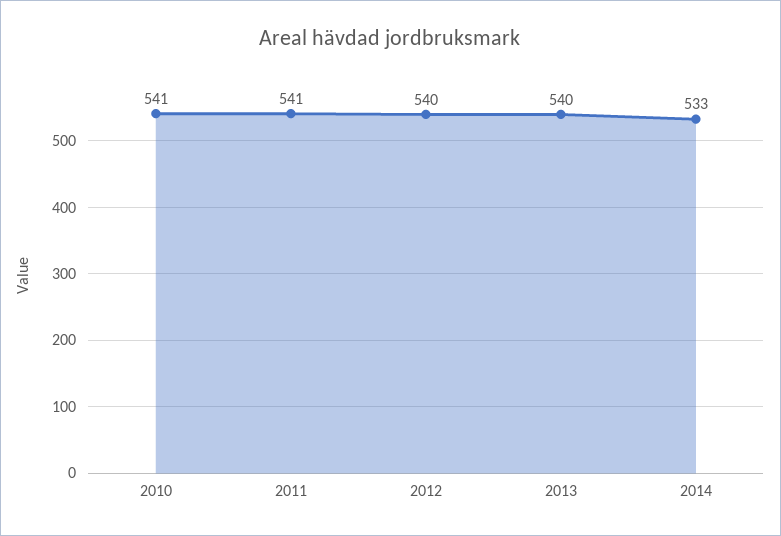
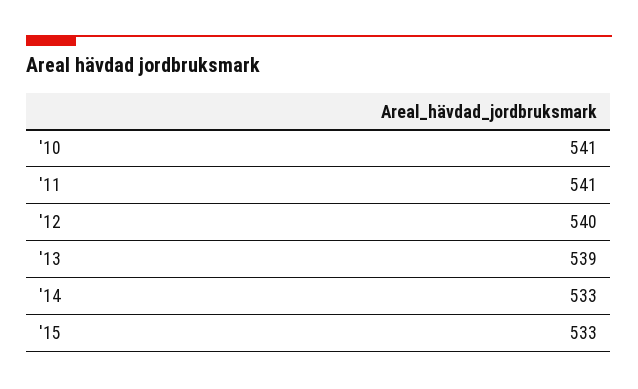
2013: 540 -> 539
'15: none -> 533

